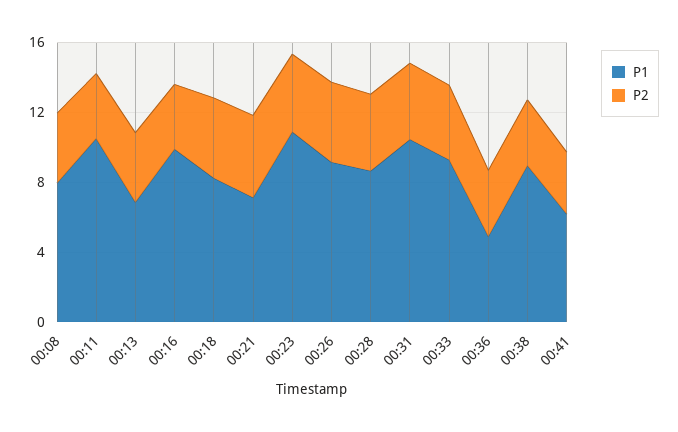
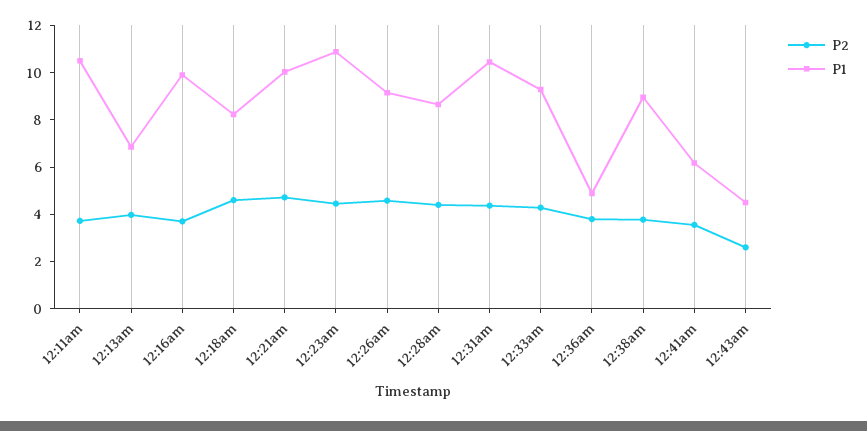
P1, 00:08: 8 -> none
P2, 00:08: 4 -> none
P1, 00:21: 7 -> 10
P2, 12:43am: none -> 2.5
P1, 12:43am: none -> 4.5

